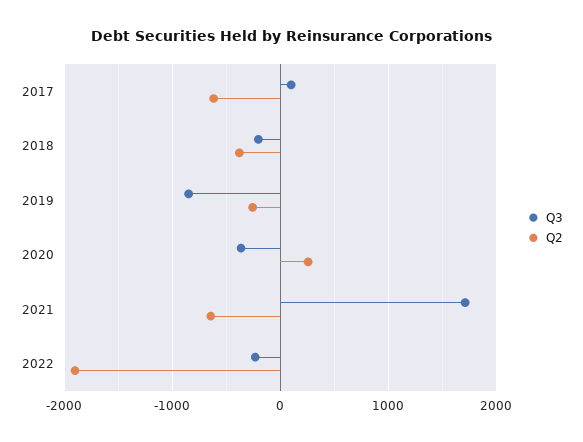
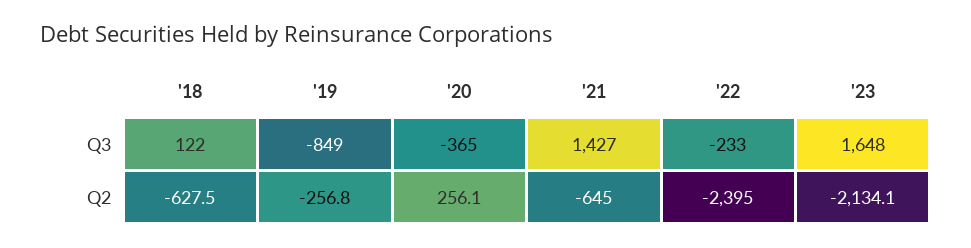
Q3, 2017: 100 -> none
Q2, 2017: -600 -> none
Q3, 2018: -200 -> 122
Q2, 2018: -400 -> -627.5
Q3, 2021: 1700 -> 1427
Q2, 2022: -1900 -> -2395
Q3, '23: none -> 1648
Q2, '23: none -> -2134.1

